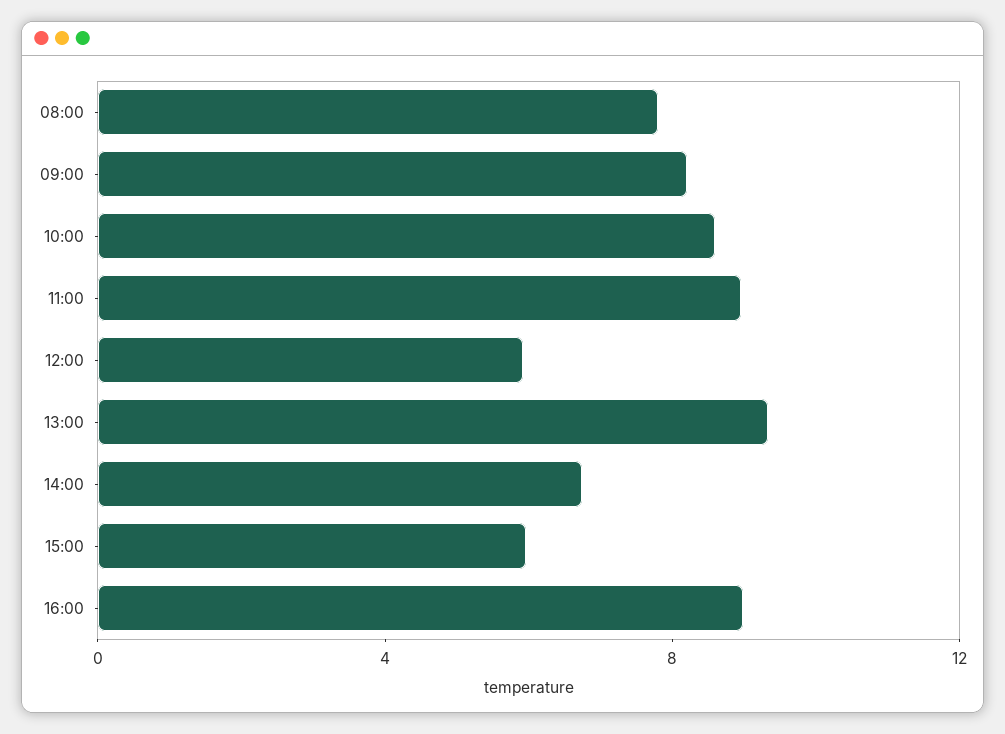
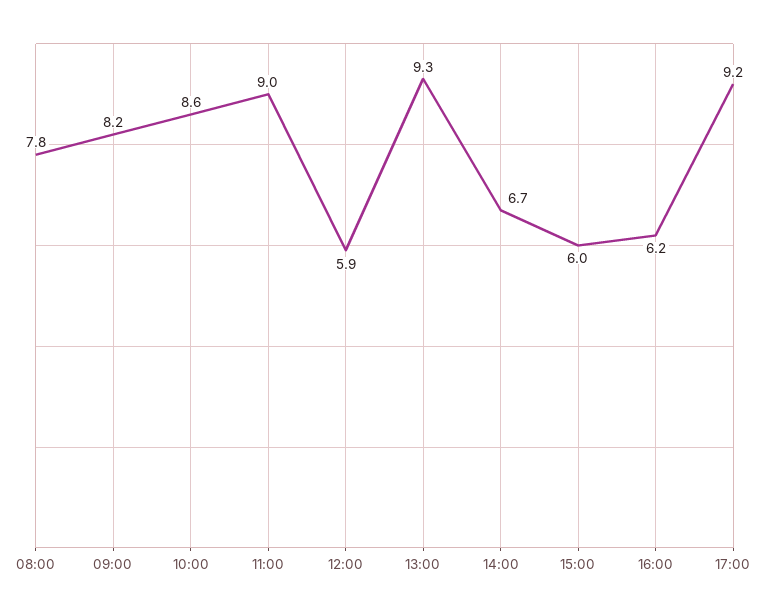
16:00: 9 -> 6.2
17:00: none -> 9.2

